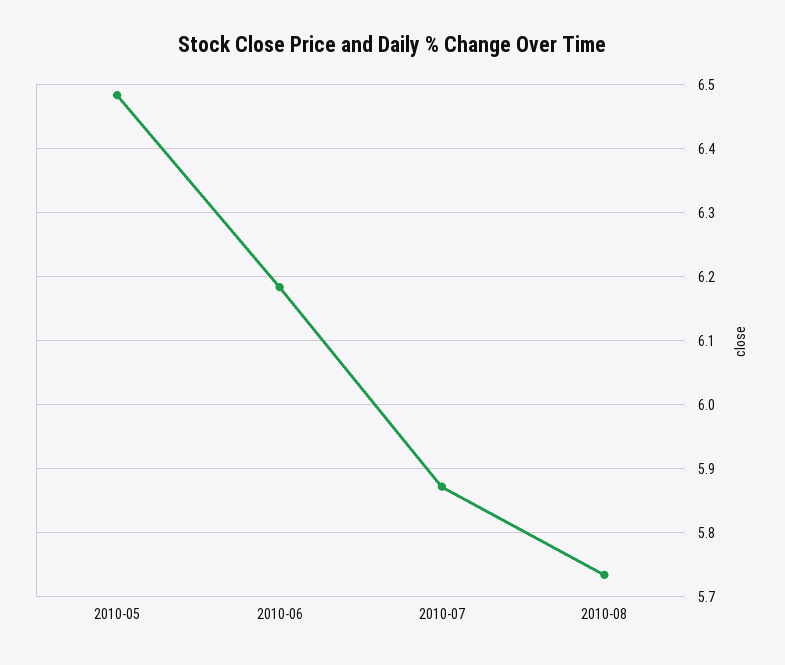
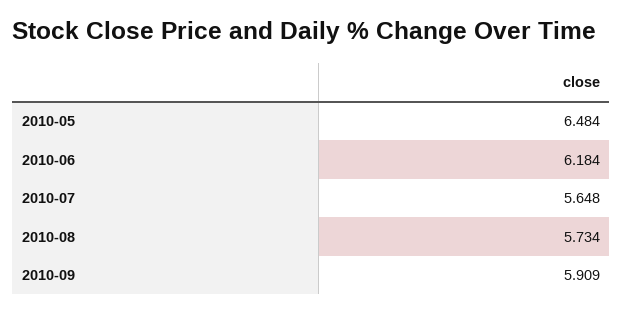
2010-07: 5.87 -> 5.648
2010-09: none -> 5.909

